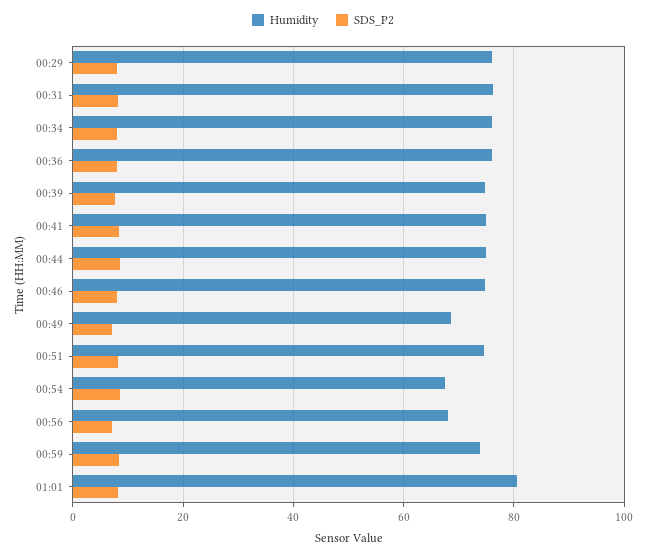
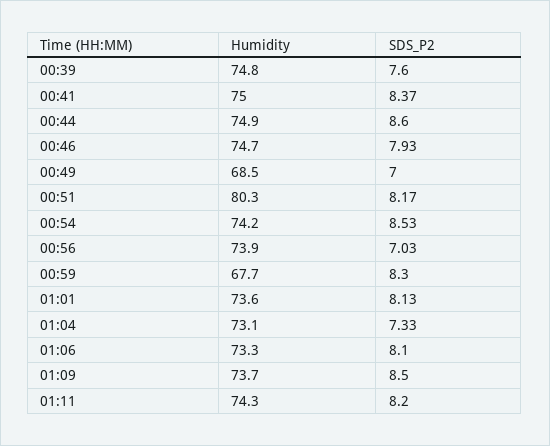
Humidity, 00:29: 76 -> none
SDS_P2, 00:29: 8 -> none
Humidity, 00:31: 76 -> none
SDS_P2, 00:31: 8 -> none
Humidity, 00:34: 76 -> none
SDS_P2, 00:34: 8 -> none
Humidity, 00:36: 76 -> none
SDS_P2, 00:36: 8 -> none
Humidity, 00:51: 74 -> 80.3
Humidity, 00:54: 68 -> 74.2
Humidity, 00:56: 68 -> 73.9
Humidity, 00:59: 74 -> 67.7
Humidity, 01:01: 80 -> 73.6
Humidity, 01:04: none -> 73.1
SDS_P2, 01:04: none -> 7.33
Humidity, 01:06: none -> 73.3
SDS_P2, 01:06: none -> 8.1
Humidity, 01:09: none -> 73.7
SDS_P2, 01:09: none -> 8.5
Humidity, 01:11: none -> 74.3
SDS_P2, 01:11: none -> 8.2

